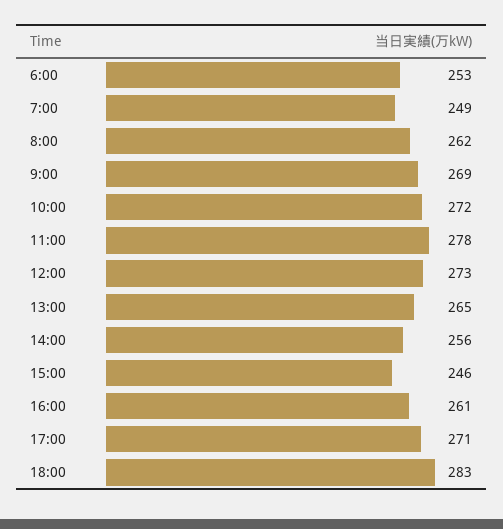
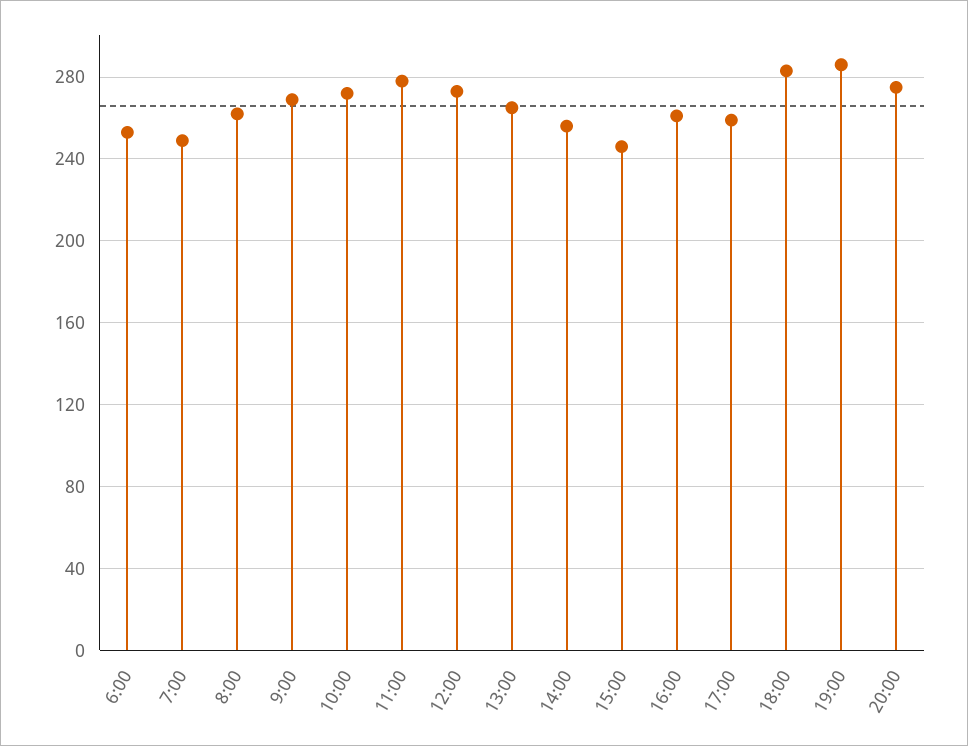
17:00: 271 -> 260
19:00: none -> 285
20:00: none -> 275

